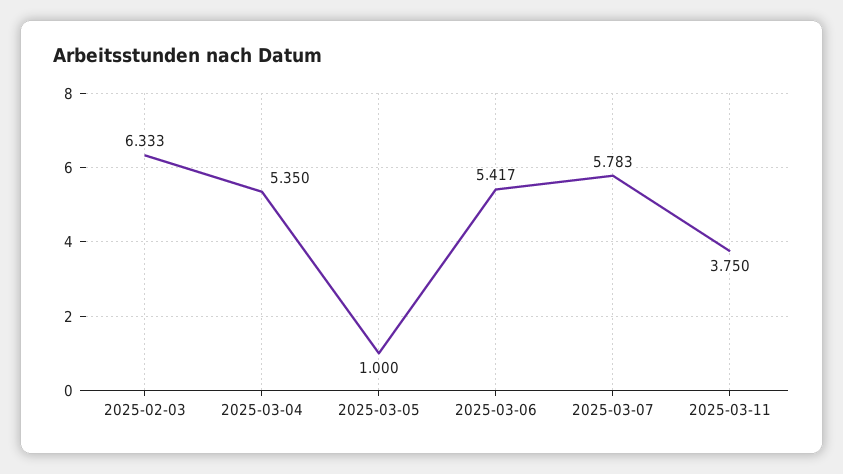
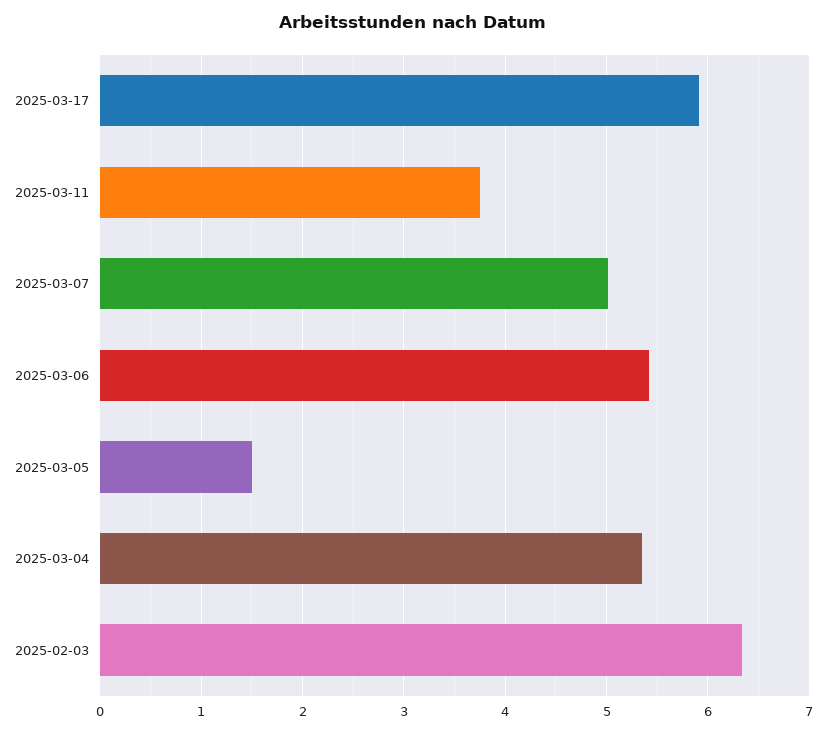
2025-03-05: 1 -> 1.5
2025-03-07: 5.783 -> 5
2025-03-17: none -> 5.9

